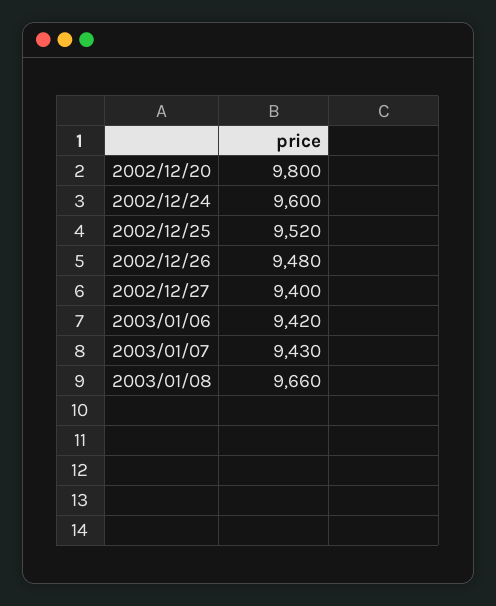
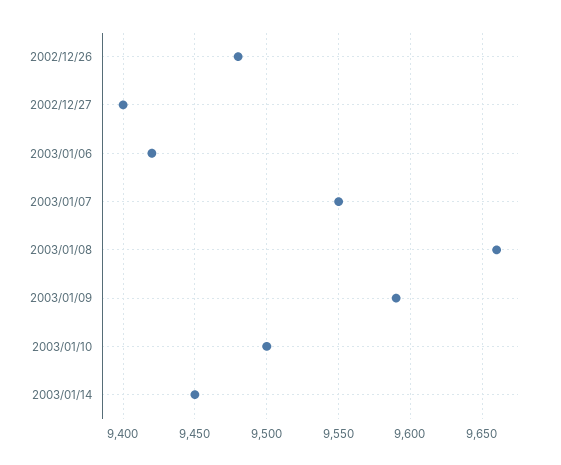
2002/12/20: 9800 -> none
2002/12/24: 9600 -> none
2002/12/25: 9520 -> none
2003/01/07: 9430 -> 9550
2003/01/09: none -> 9590
2003/01/10: none -> 9500
2003/01/14: none -> 9450

